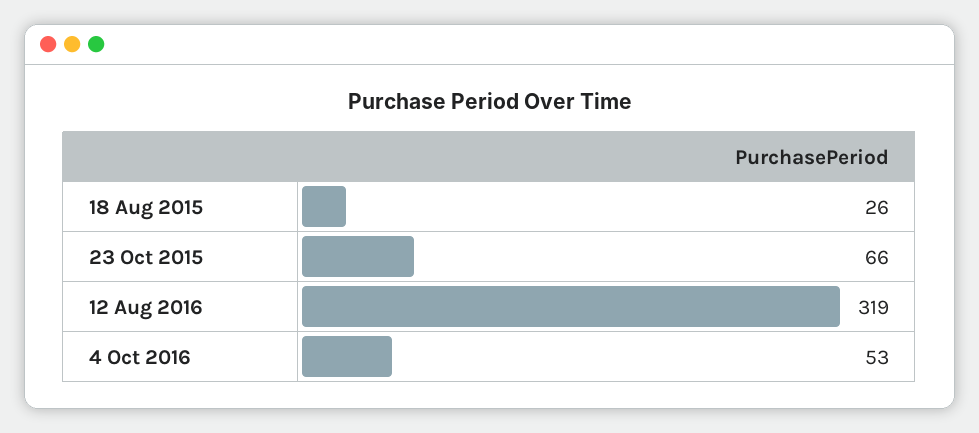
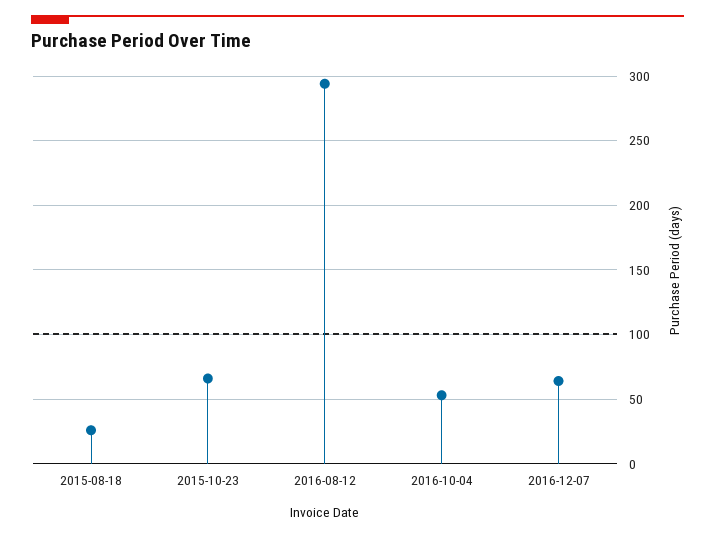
12 Aug 2016: 319 -> 295
2016-12-07: none -> 65

